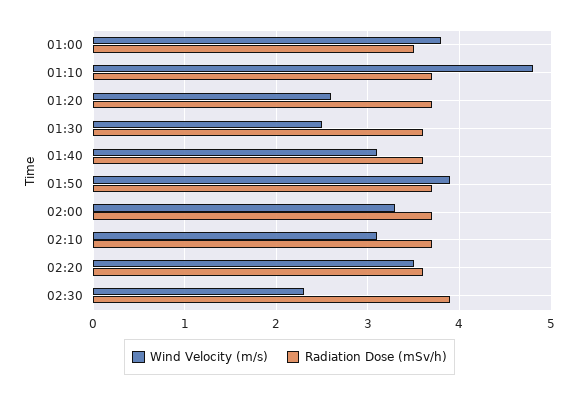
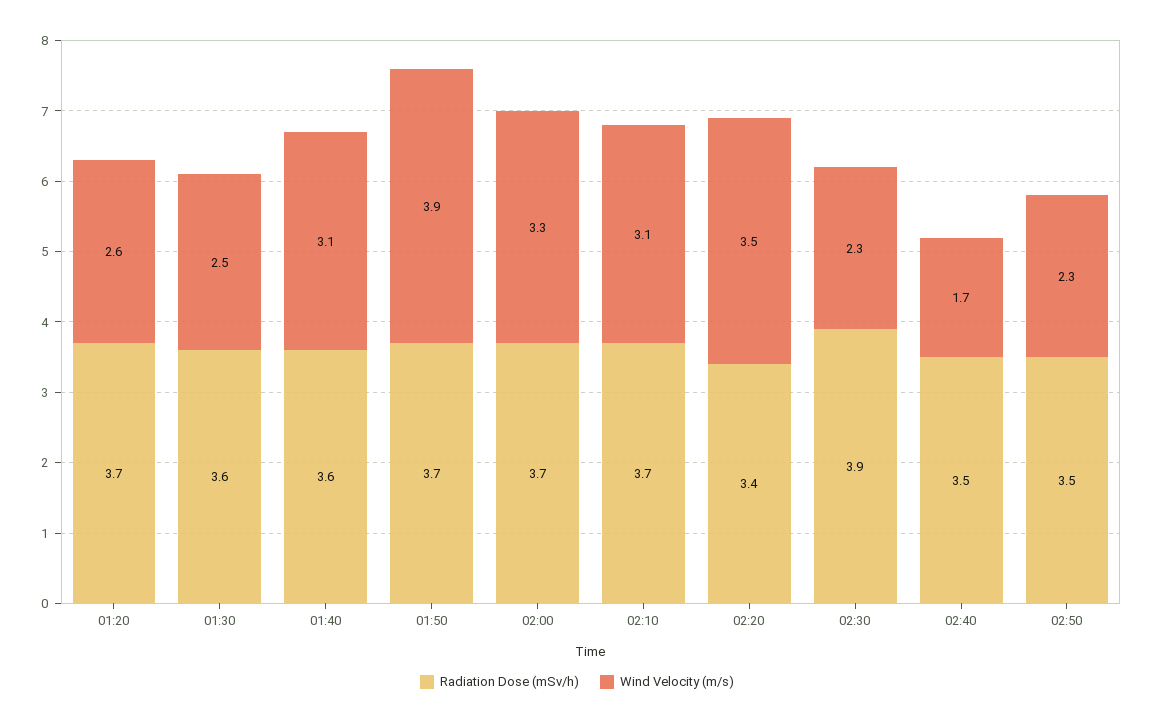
Wind Velocity (m/s), 01:00: 3.8 -> none
Radiation Dose (mSv/h), 01:00: 3.5 -> none
Wind Velocity (m/s), 01:10: 4.8 -> none
Radiation Dose (mSv/h), 01:10: 3.7 -> none
Radiation Dose (mSv/h), 02:20: 3.6 -> 3.4
Radiation Dose (mSv/h), 02:40: none -> 3.5
Wind Velocity (m/s), 02:40: none -> 1.7
Radiation Dose (mSv/h), 02:50: none -> 3.5
Wind Velocity (m/s), 02:50: none -> 2.3

